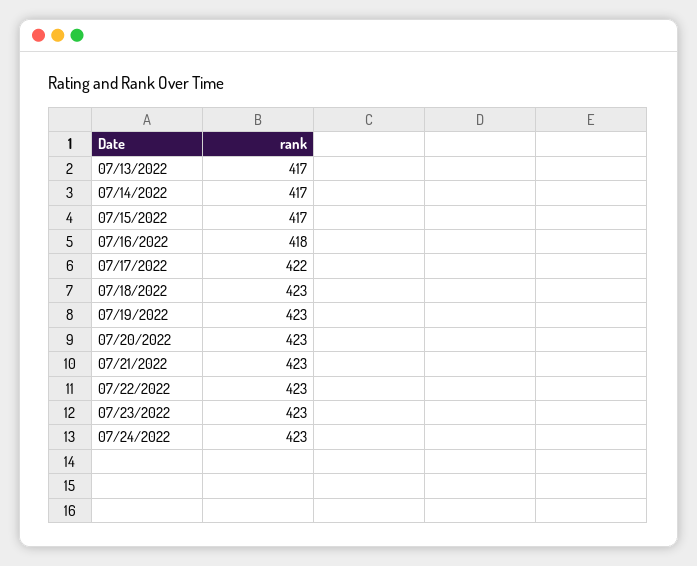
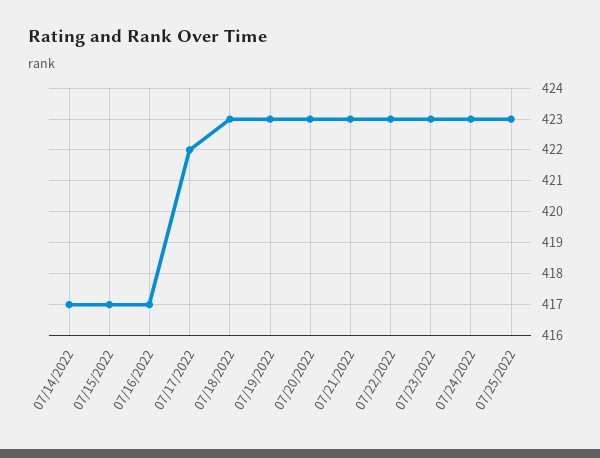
07/13/2022: 417 -> none
07/16/2022: 418 -> 417
07/25/2022: none -> 423

